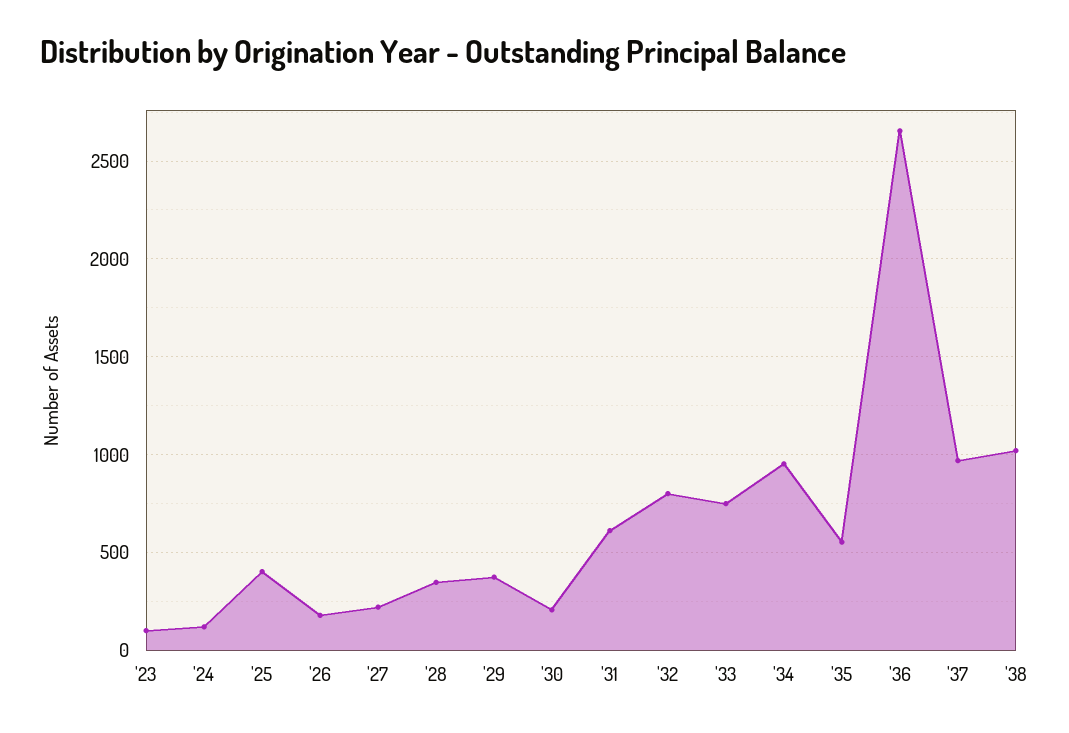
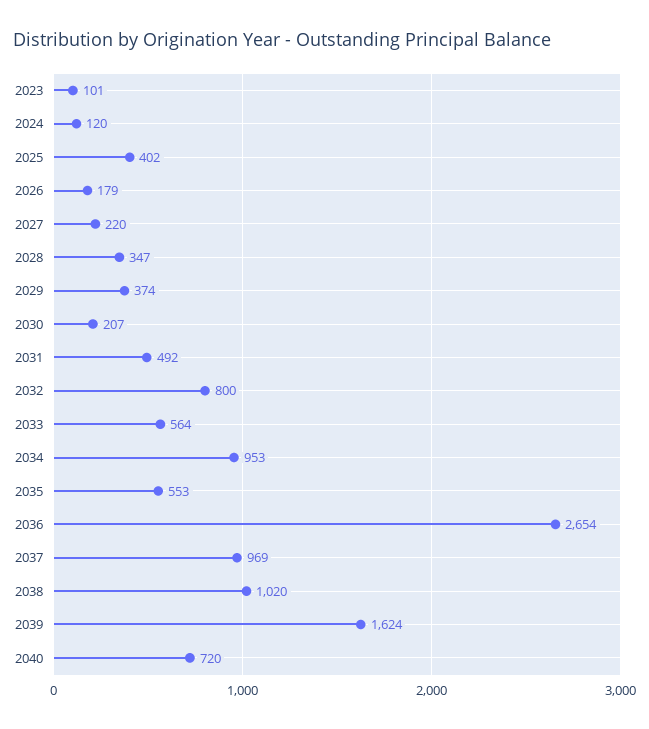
'31: 600 -> 492
'33: 750 -> 564
2039: none -> 1624
2040: none -> 720

